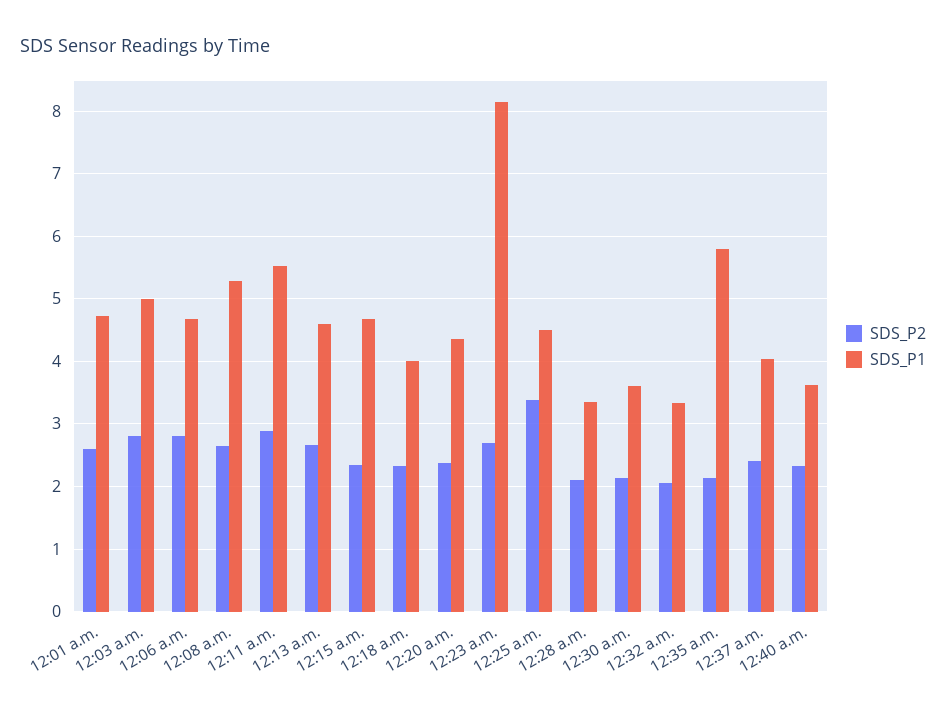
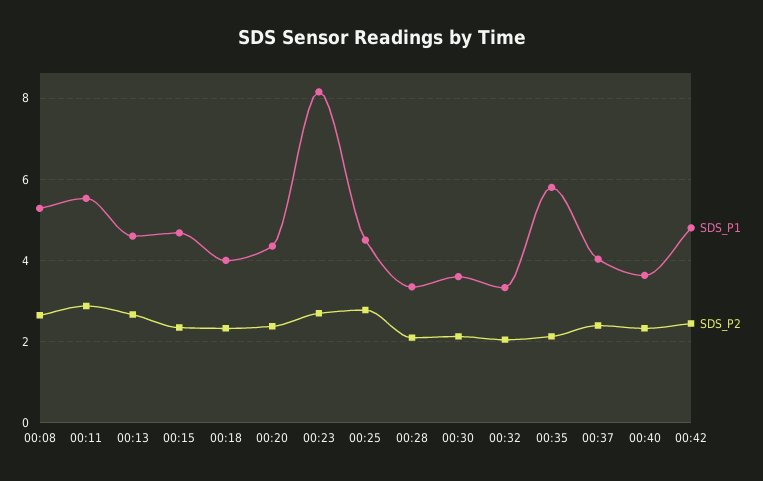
SDS_P2, 12:01 a.m.: 2.6 -> none
SDS_P1, 12:01 a.m.: 4.7 -> none
SDS_P2, 12:03 a.m.: 2.8 -> none
SDS_P1, 12:03 a.m.: 5 -> none
SDS_P2, 12:06 a.m.: 2.8 -> none
SDS_P1, 12:06 a.m.: 4.7 -> none
SDS_P2, 12:25 a.m.: 3.4 -> 2.8
SDS_P1, 00:42: none -> 4.8
SDS_P2, 00:42: none -> 2.4

